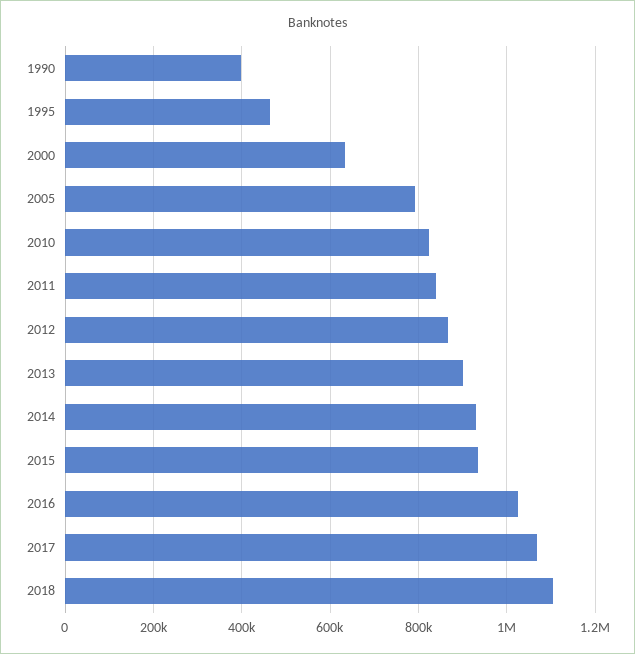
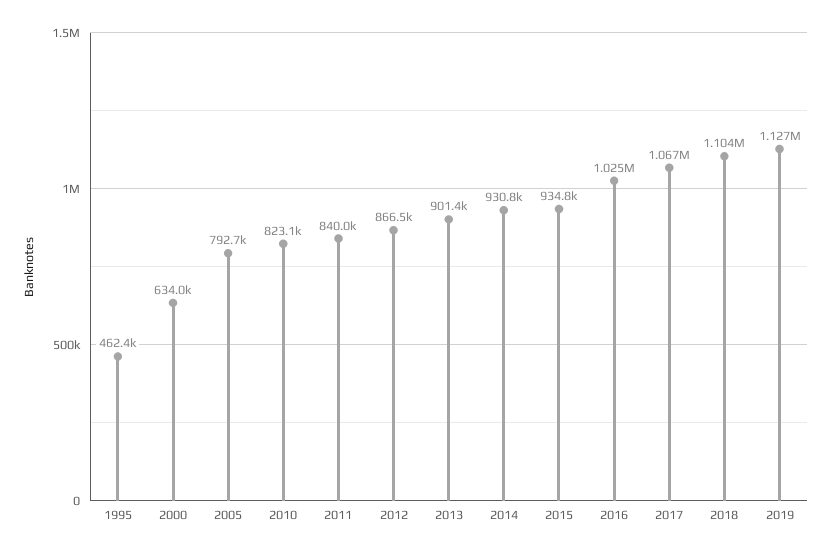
1990: 400000 -> none
2019: none -> 1127000

